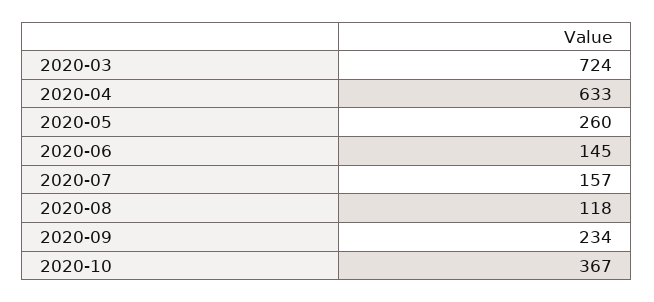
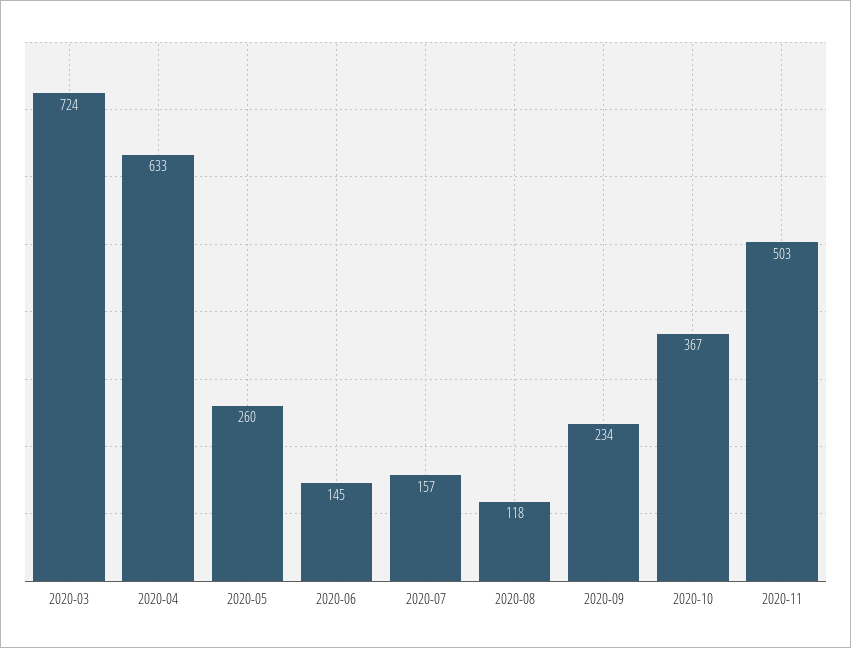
2020-11: none -> 503

